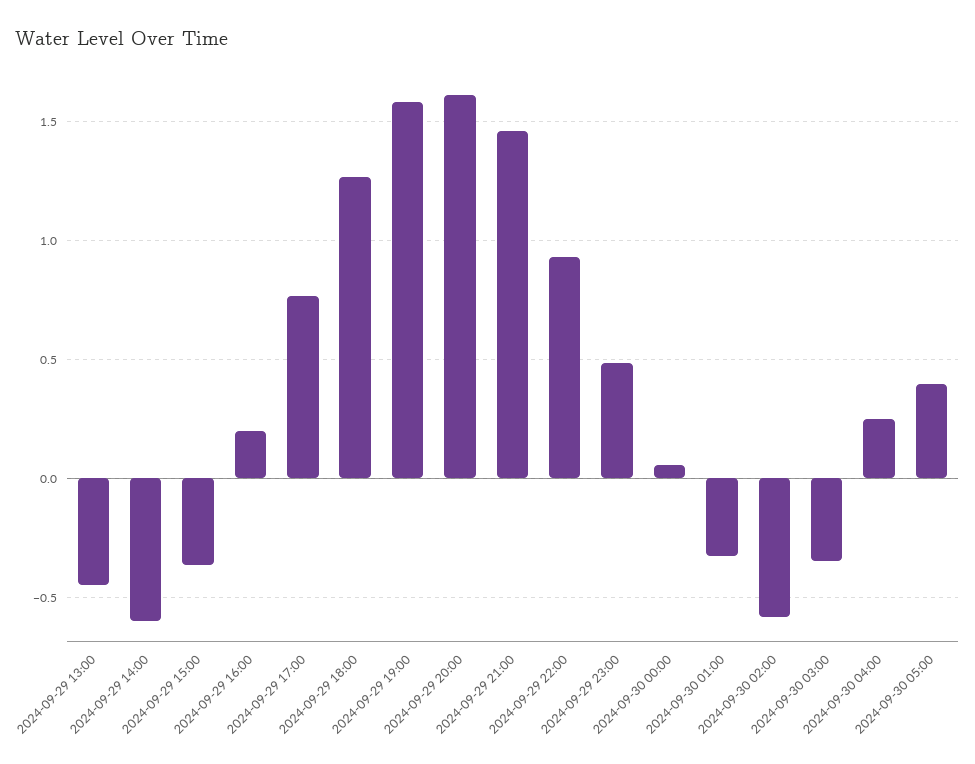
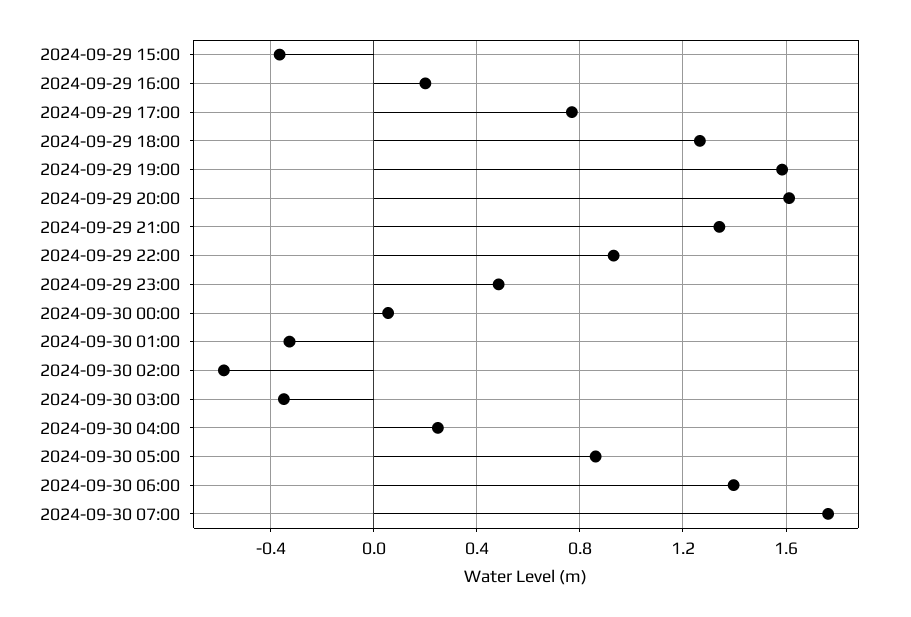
2024-09-29 13:00: -0.45 -> none
2024-09-29 14:00: -0.6 -> none
2024-09-29 21:00: 1.45 -> 1.35
2024-09-30 05:00: 0.4 -> 0.85
2024-09-30 06:00: none -> 1.4
2024-09-30 07:00: none -> 1.75

